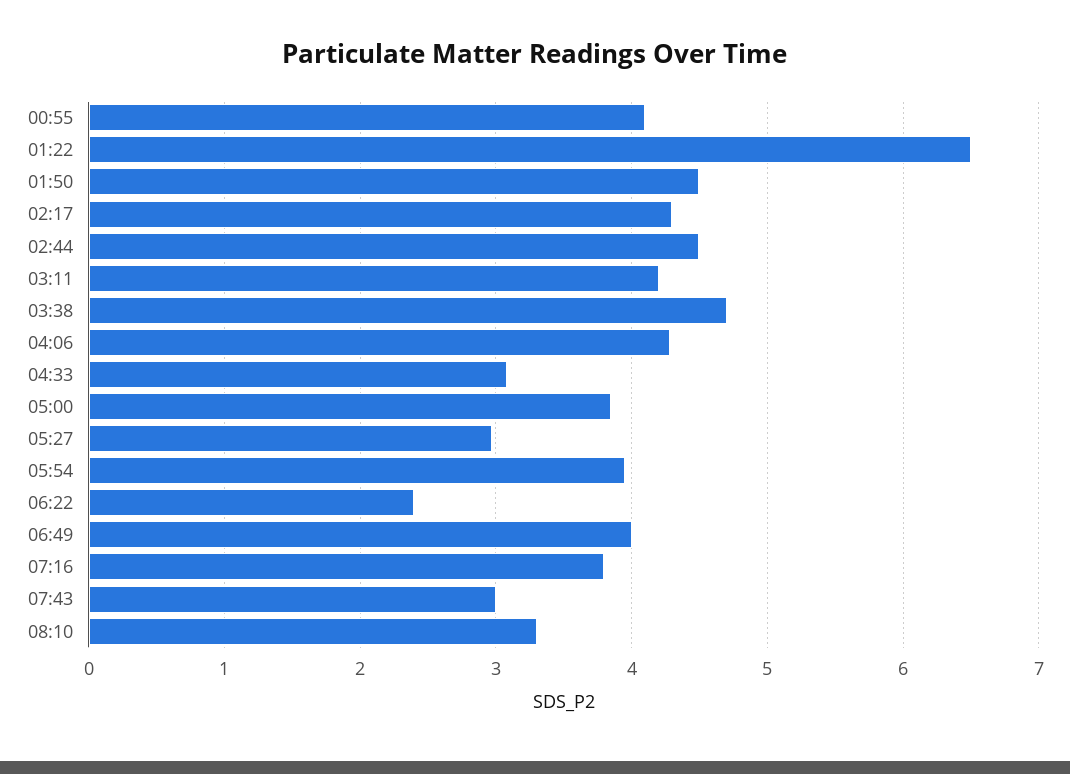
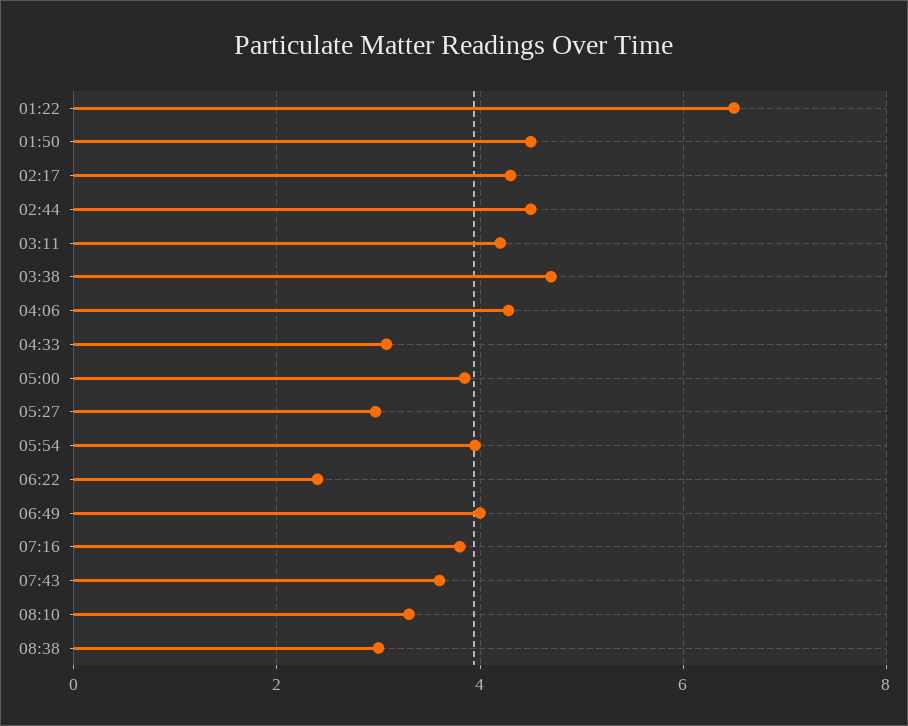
00:55: 4.1 -> none
07:43: 3 -> 3.6
08:38: none -> 3

